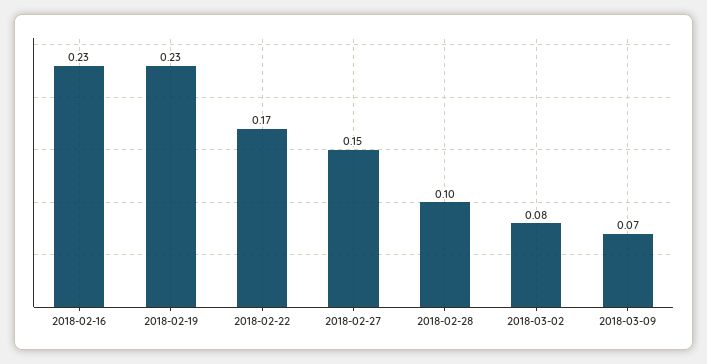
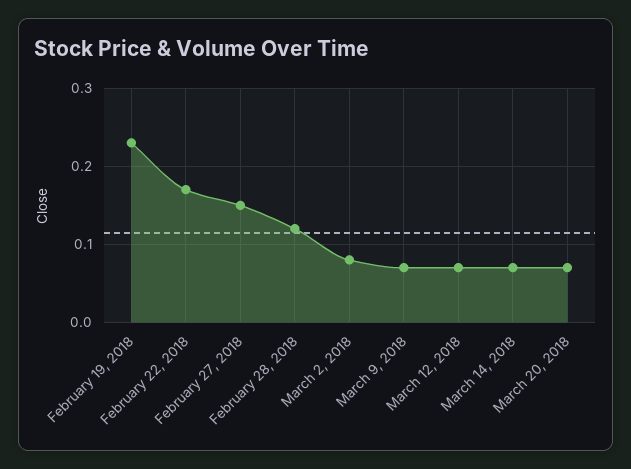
2018-02-16: 0.23 -> none
2018-02-28: 0.1 -> 0.12
March 12, 2018: none -> 0.07
March 14, 2018: none -> 0.07
March 20, 2018: none -> 0.07

